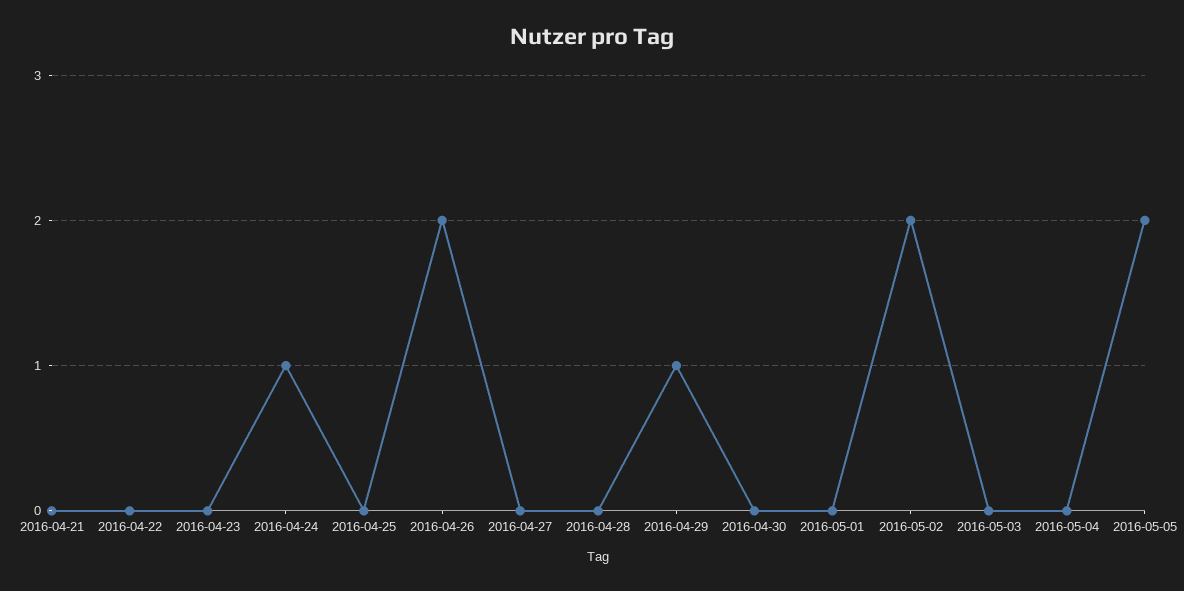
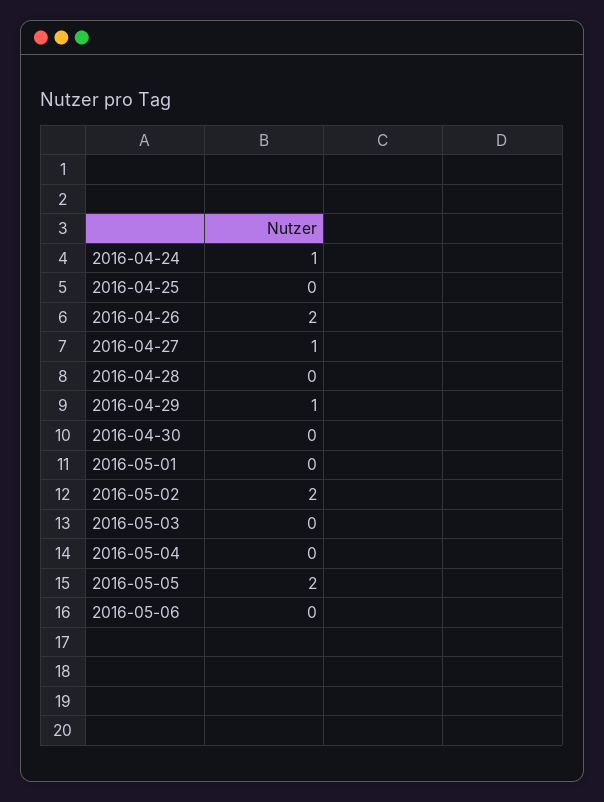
2016-04-21: 0 -> none
2016-04-22: 0 -> none
2016-04-23: 0 -> none
2016-04-27: 0 -> 1
2016-05-06: none -> 0

